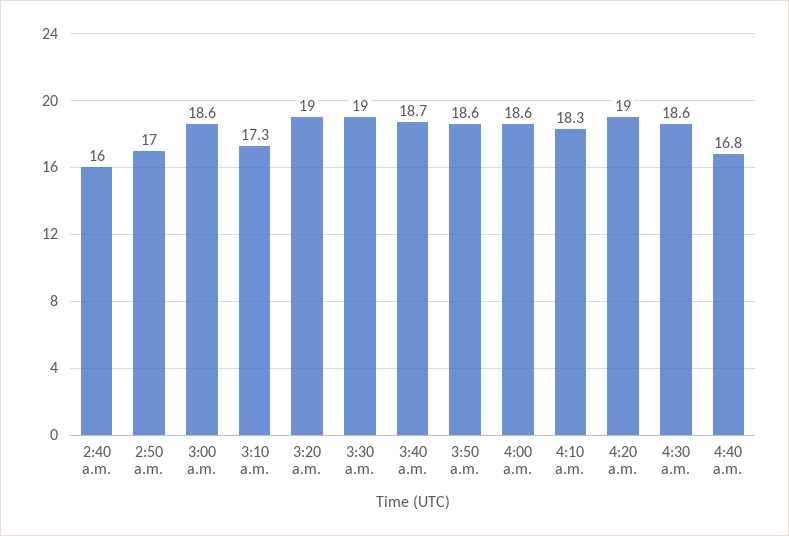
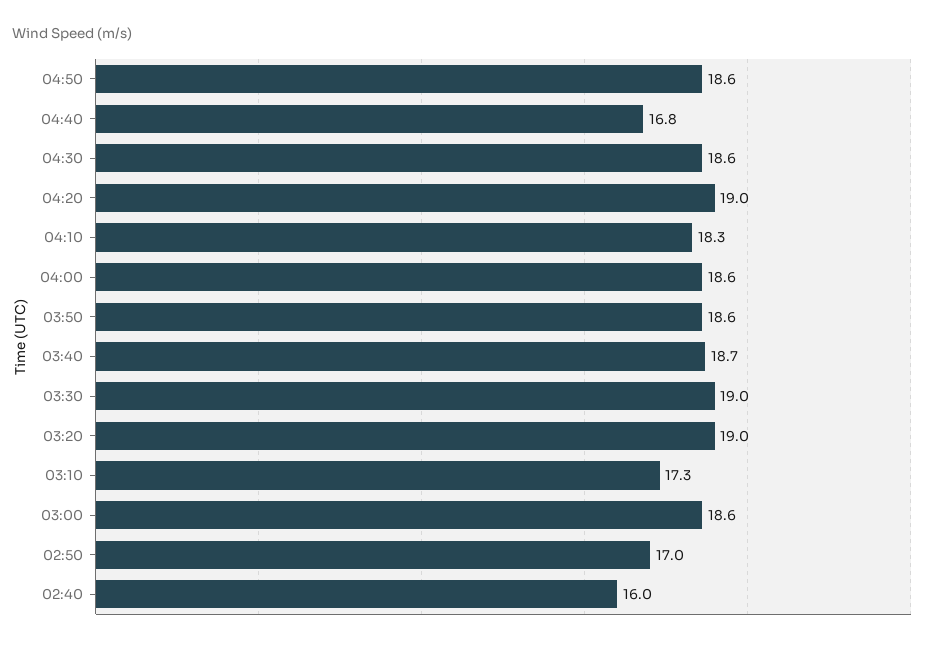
04:50: none -> 18.6

